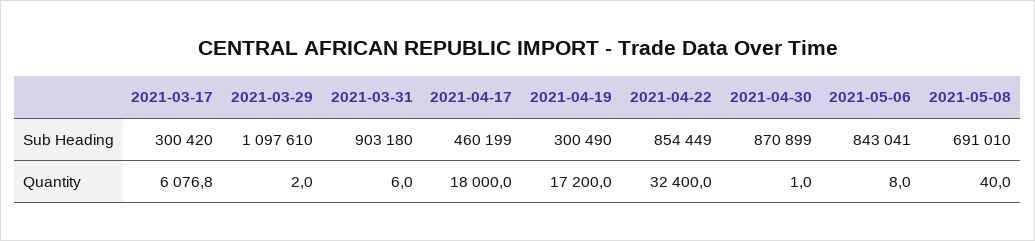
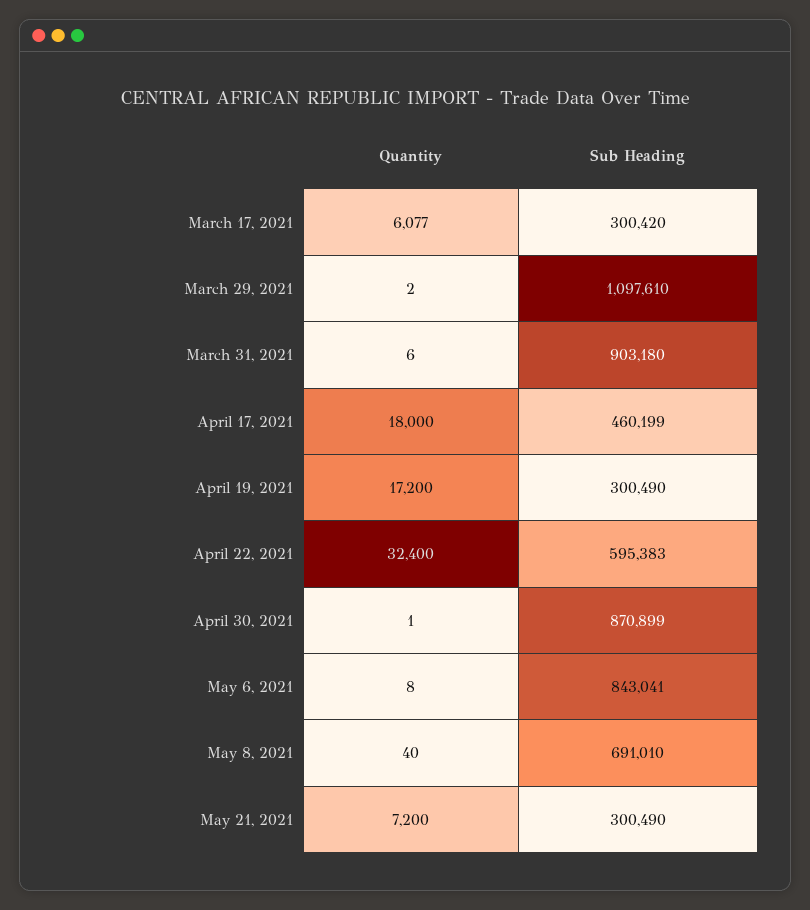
2021-04-22, Sub Heading: 854449 -> 595383
May 21, 2021, Quantity: none -> 7200
May 21, 2021, Sub Heading: none -> 300490

